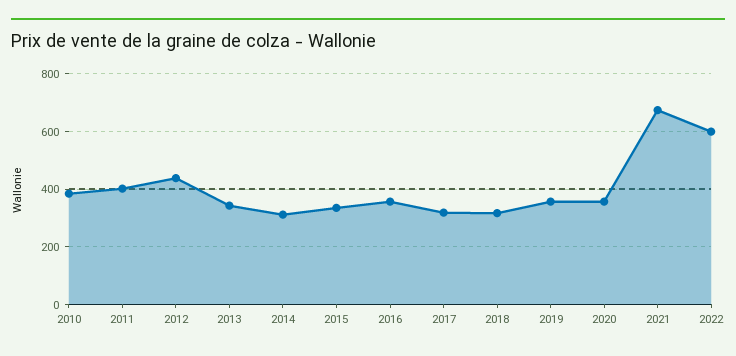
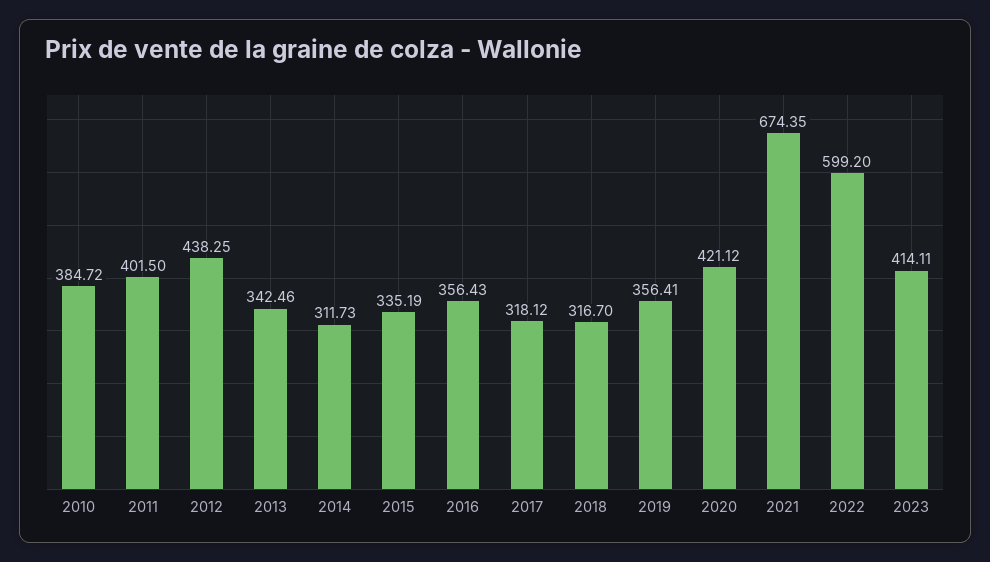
2020: 350 -> 421.12
2023: none -> 414.11

